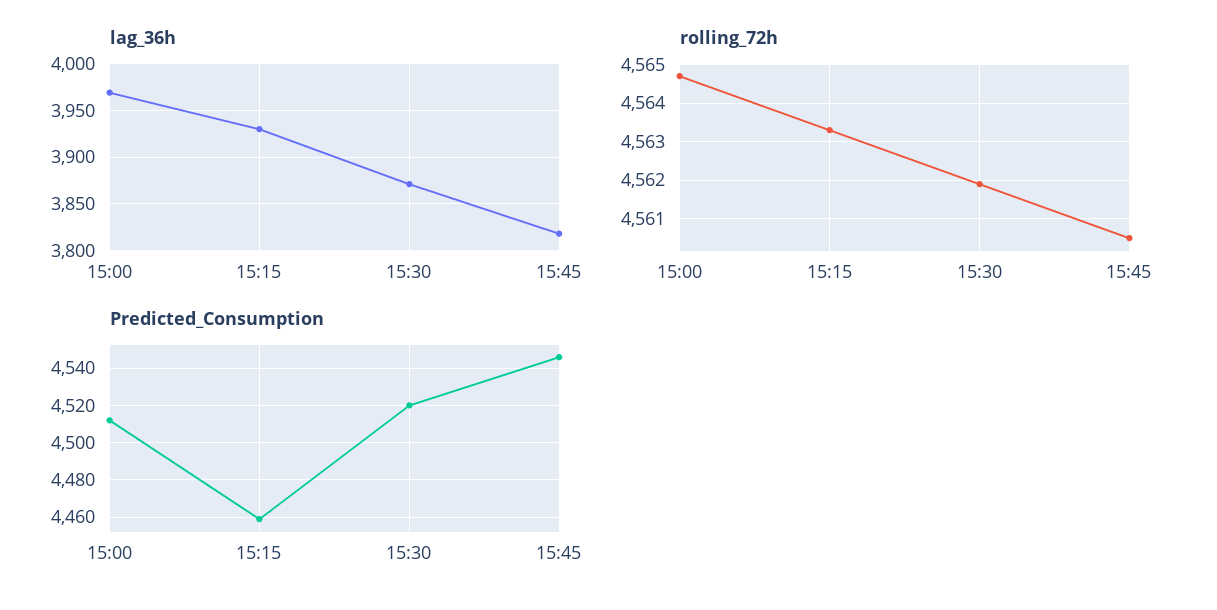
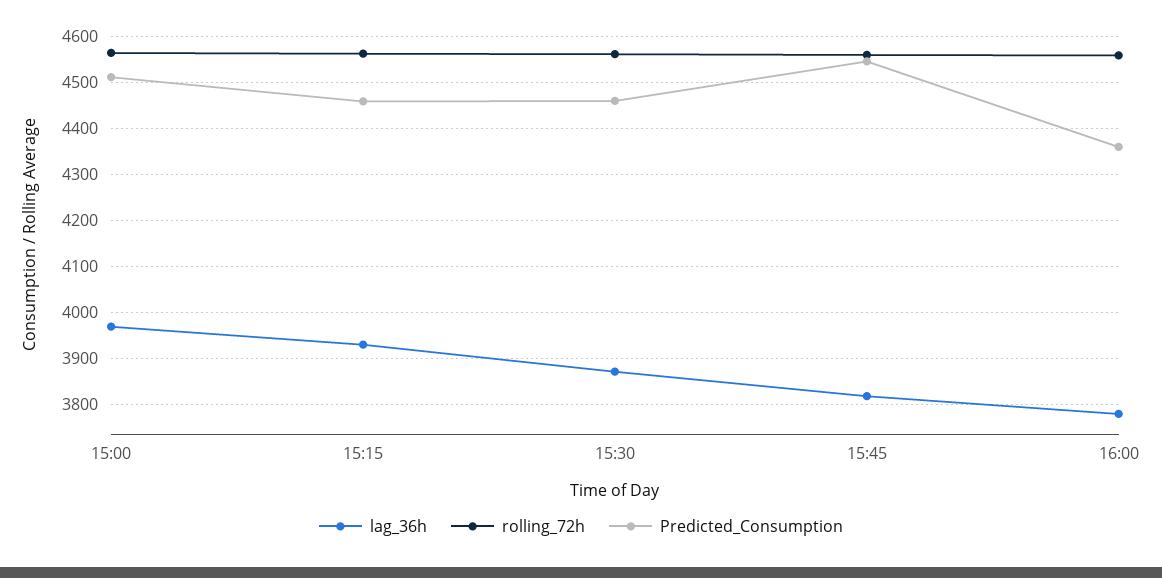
Predicted_Consumption, 15:30: 4520 -> 4460
lag_36h, 16:00: none -> 3780
rolling_72h, 16:00: none -> 4560
Predicted_Consumption, 16:00: none -> 4360

